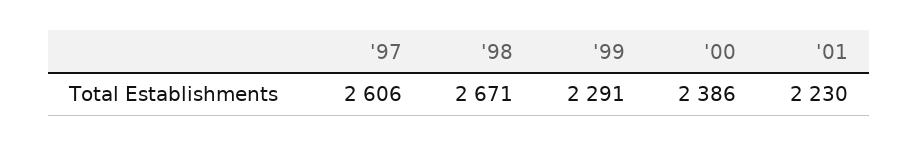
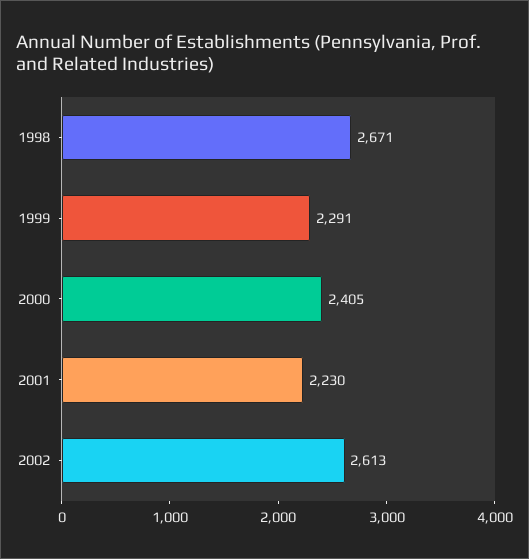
'97: 2606 -> none
'00: 2386 -> 2405
2002: none -> 2613

